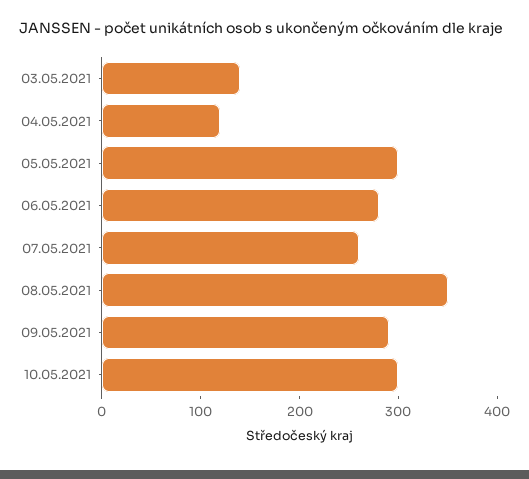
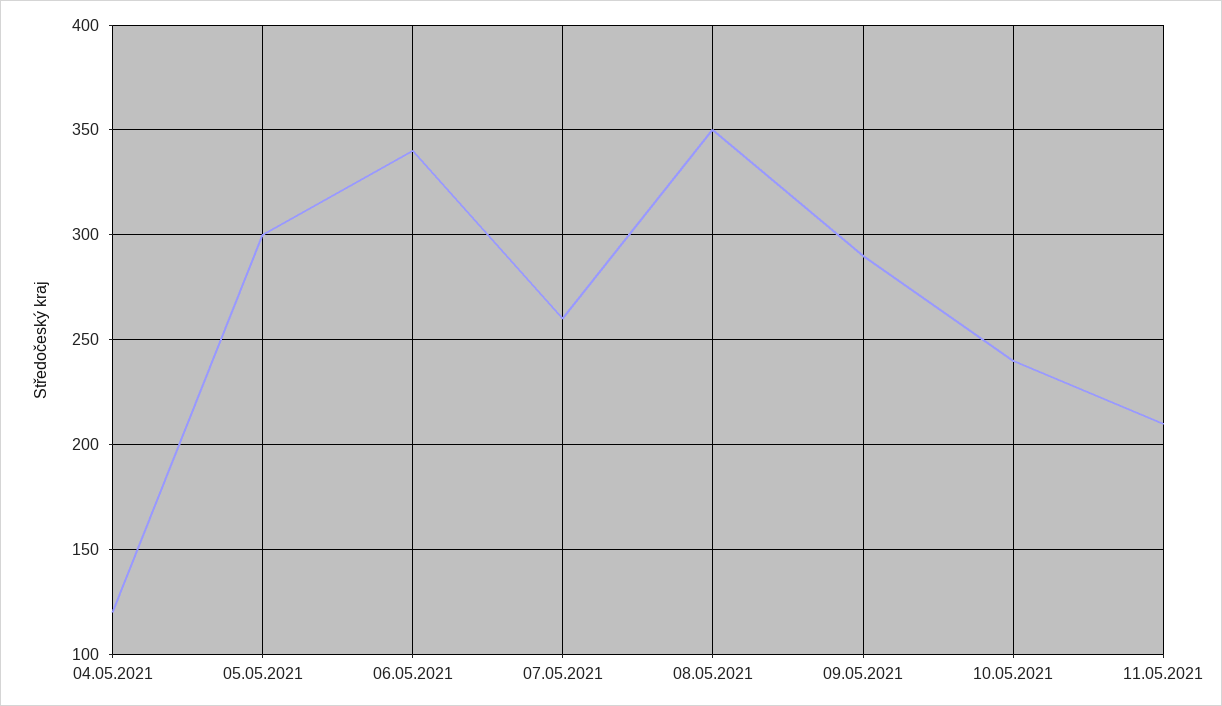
03.05.2021: 140 -> none
06.05.2021: 280 -> 340
10.05.2021: 300 -> 240
11.05.2021: none -> 210

